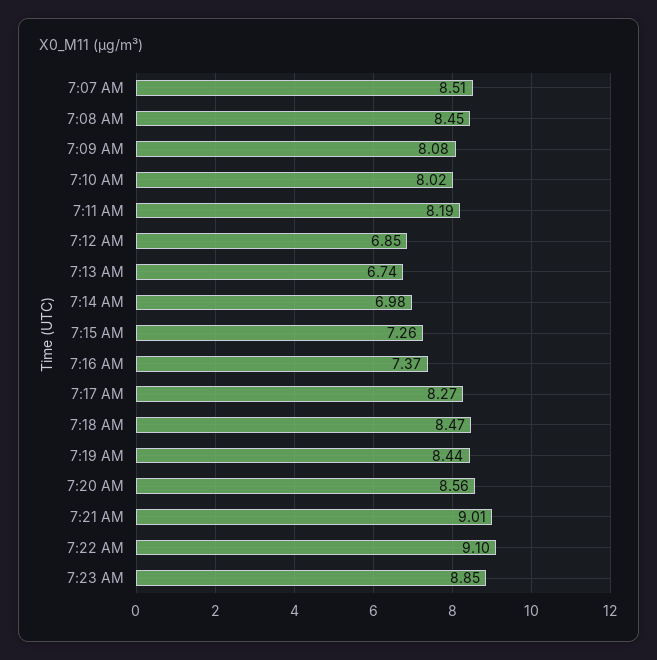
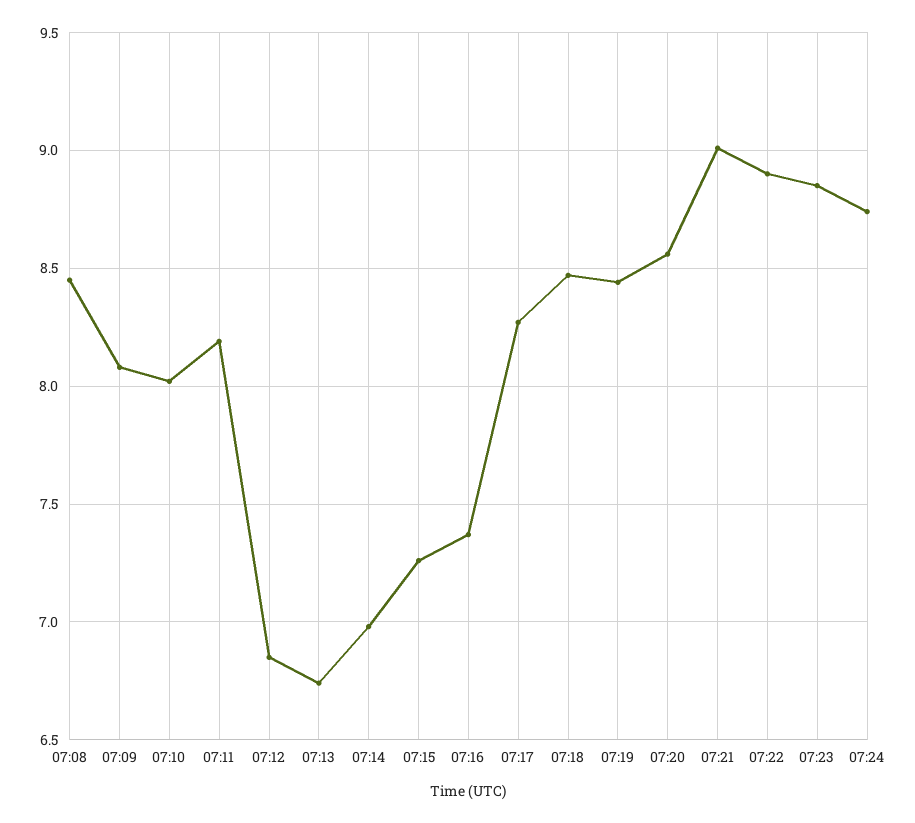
7:07 AM: 8.51 -> none
7:22 AM: 9.1 -> 8.9
07:24: none -> 8.75

